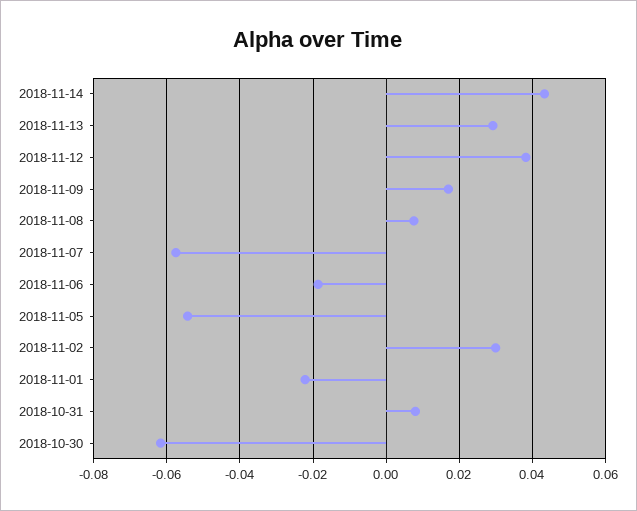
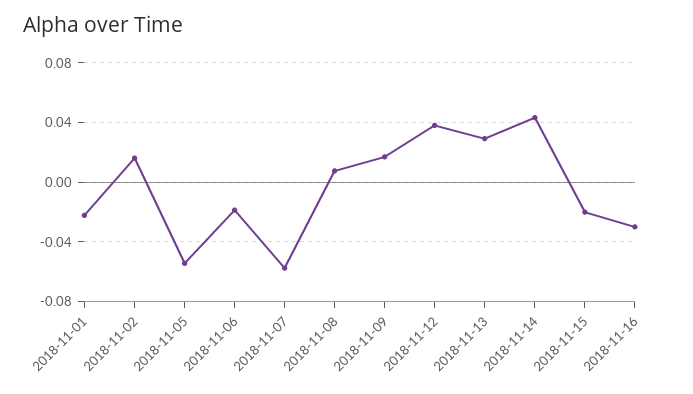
2018-11-02: 0.03 -> 0.015
2018-10-31: 0.008 -> none
2018-10-30: -0.062 -> none
2018-11-15: none -> -0.02
2018-11-16: none -> -0.03

